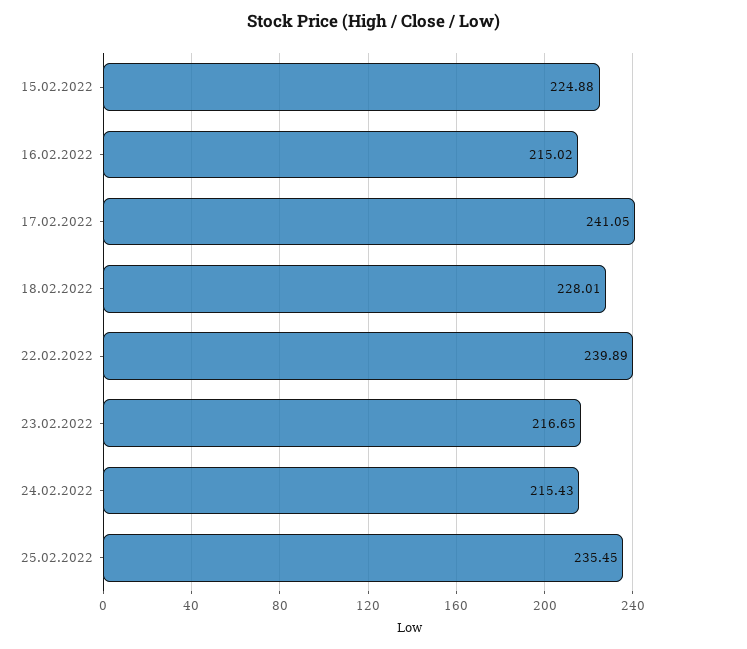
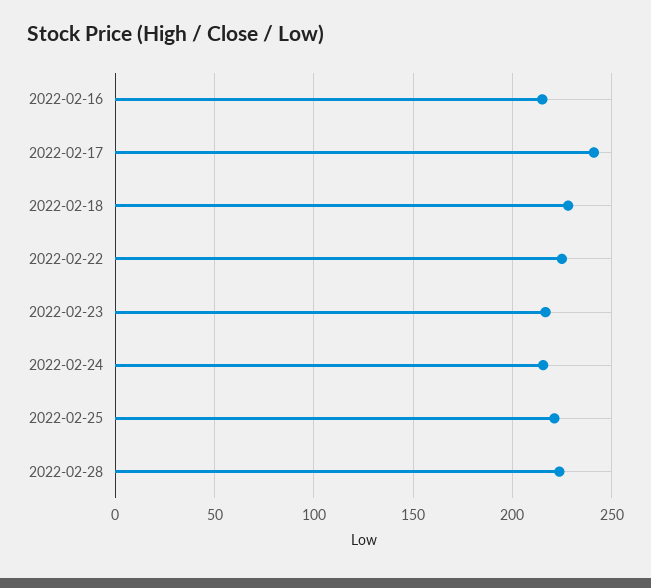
15.02.2022: 224.88 -> none
22.02.2022: 239.89 -> 225
25.02.2022: 235.45 -> 220
2022-02-28: none -> 225

